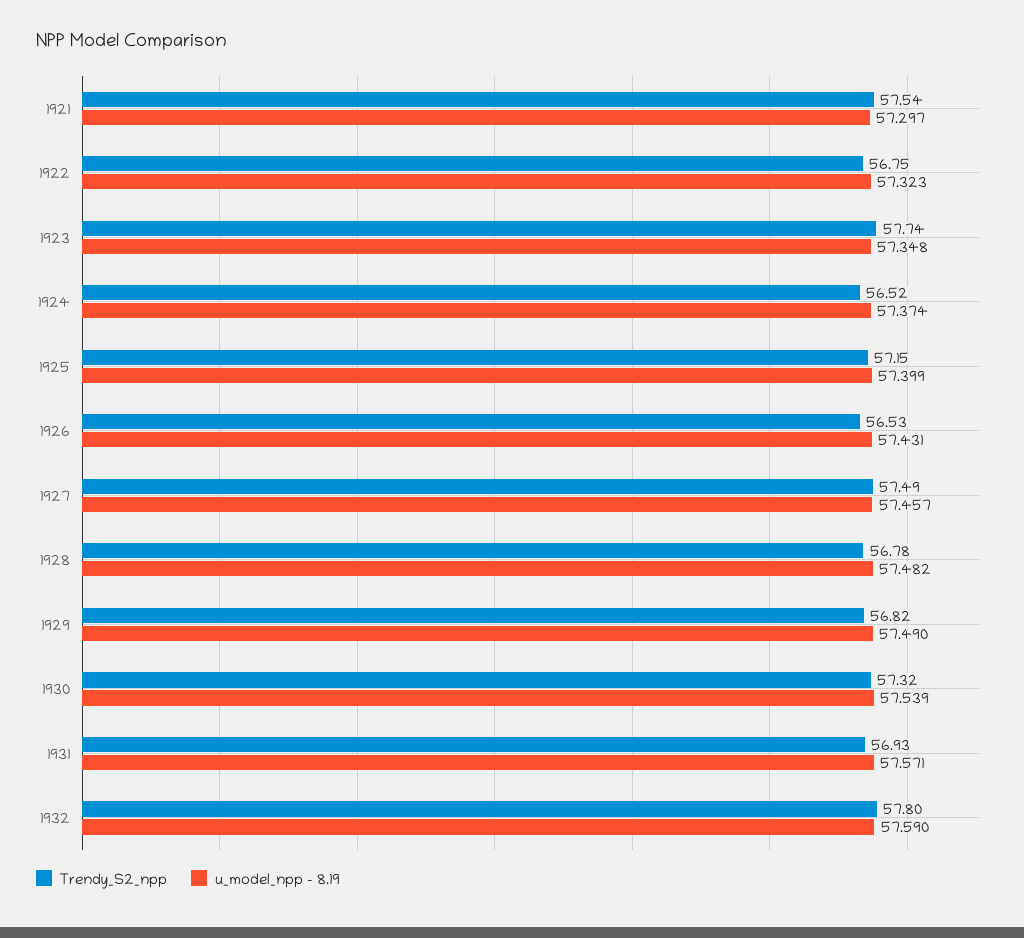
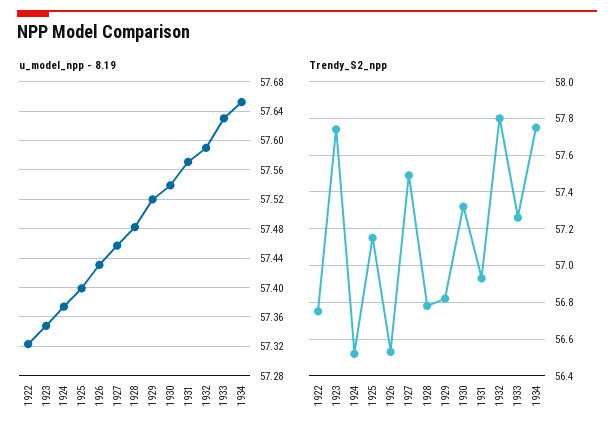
Trendy_S2_npp, 1921: 57.54 -> none
u_model_npp - 8.19, 1921: 57.297 -> none
u_model_npp - 8.19, 1929: 57.49 -> 57.52
u_model_npp - 8.19, 1933: none -> 57.63
u_model_npp - 8.19, 1934: none -> 57.65
Trendy_S2_npp, 1933: none -> 57.25
Trendy_S2_npp, 1934: none -> 57.75

